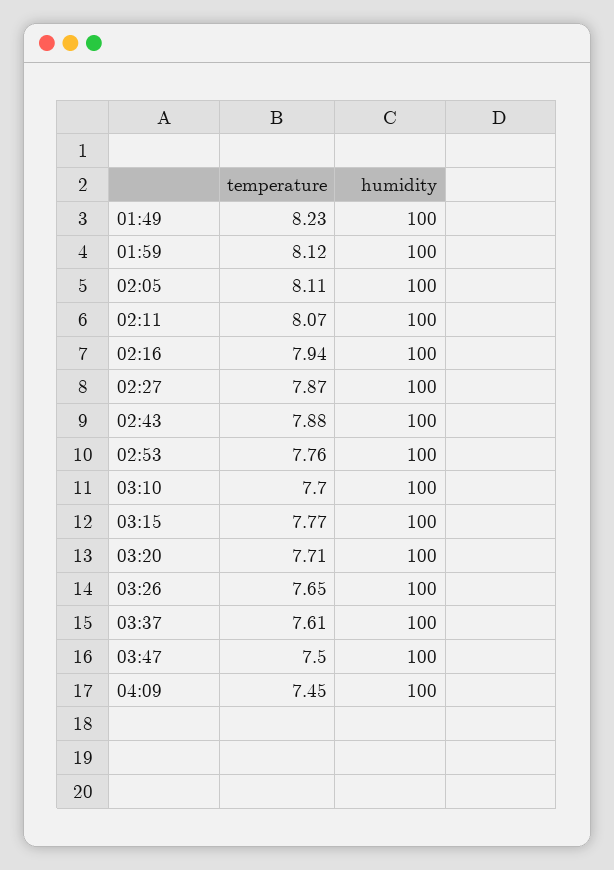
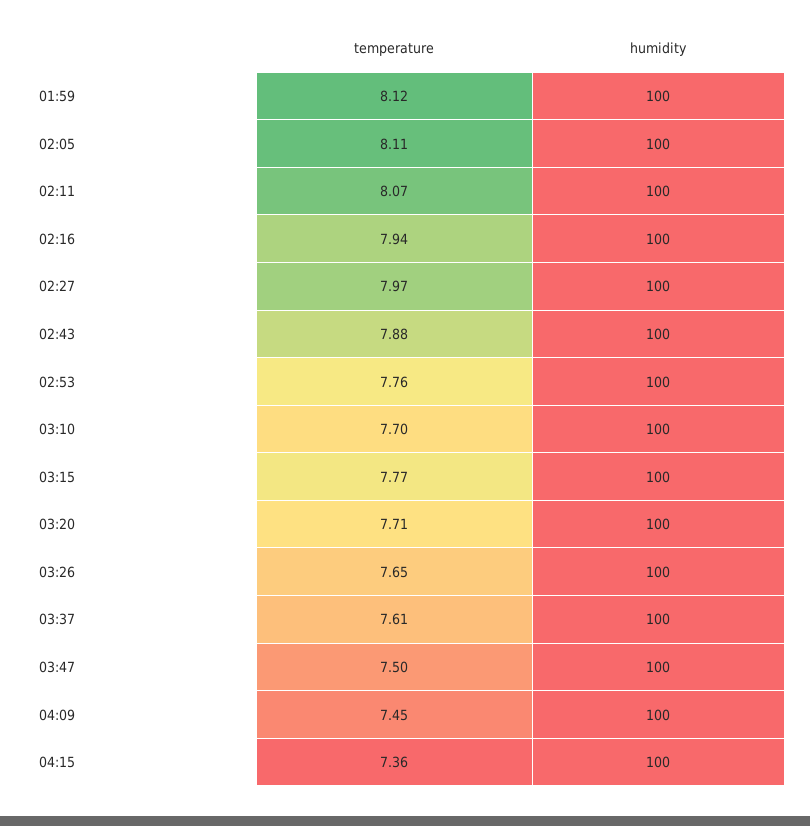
temperature, 01:49: 8.23 -> none
humidity, 01:49: 100 -> none
temperature, 02:27: 7.87 -> 7.97
temperature, 04:15: none -> 7.36
humidity, 04:15: none -> 100

